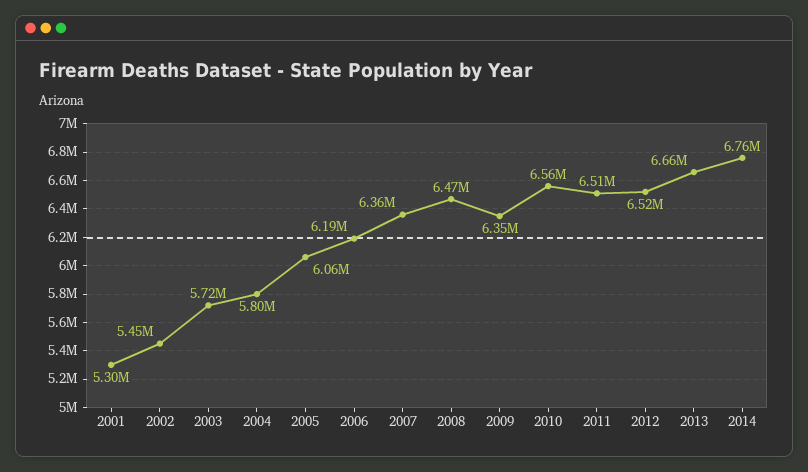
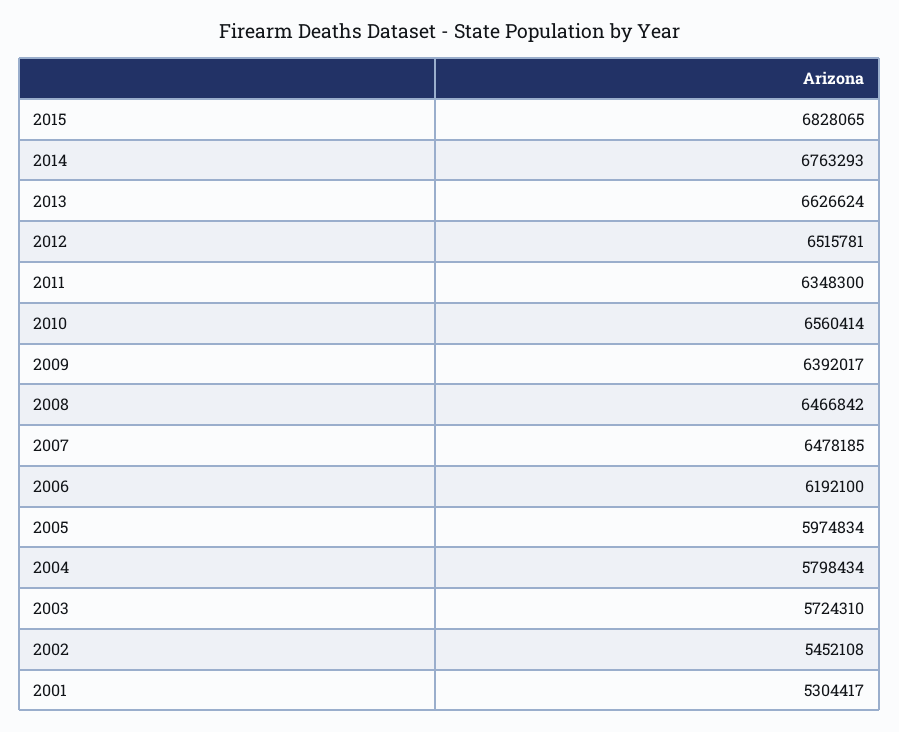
2005: 6060000 -> 5974834
2007: 6360000 -> 6478185
2009: 6350000 -> 6392017
2011: 6510000 -> 6348300
2013: 6660000 -> 6626624
2015: none -> 6828065

